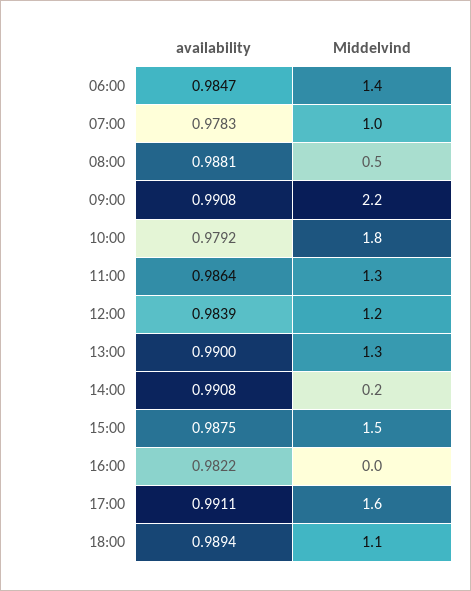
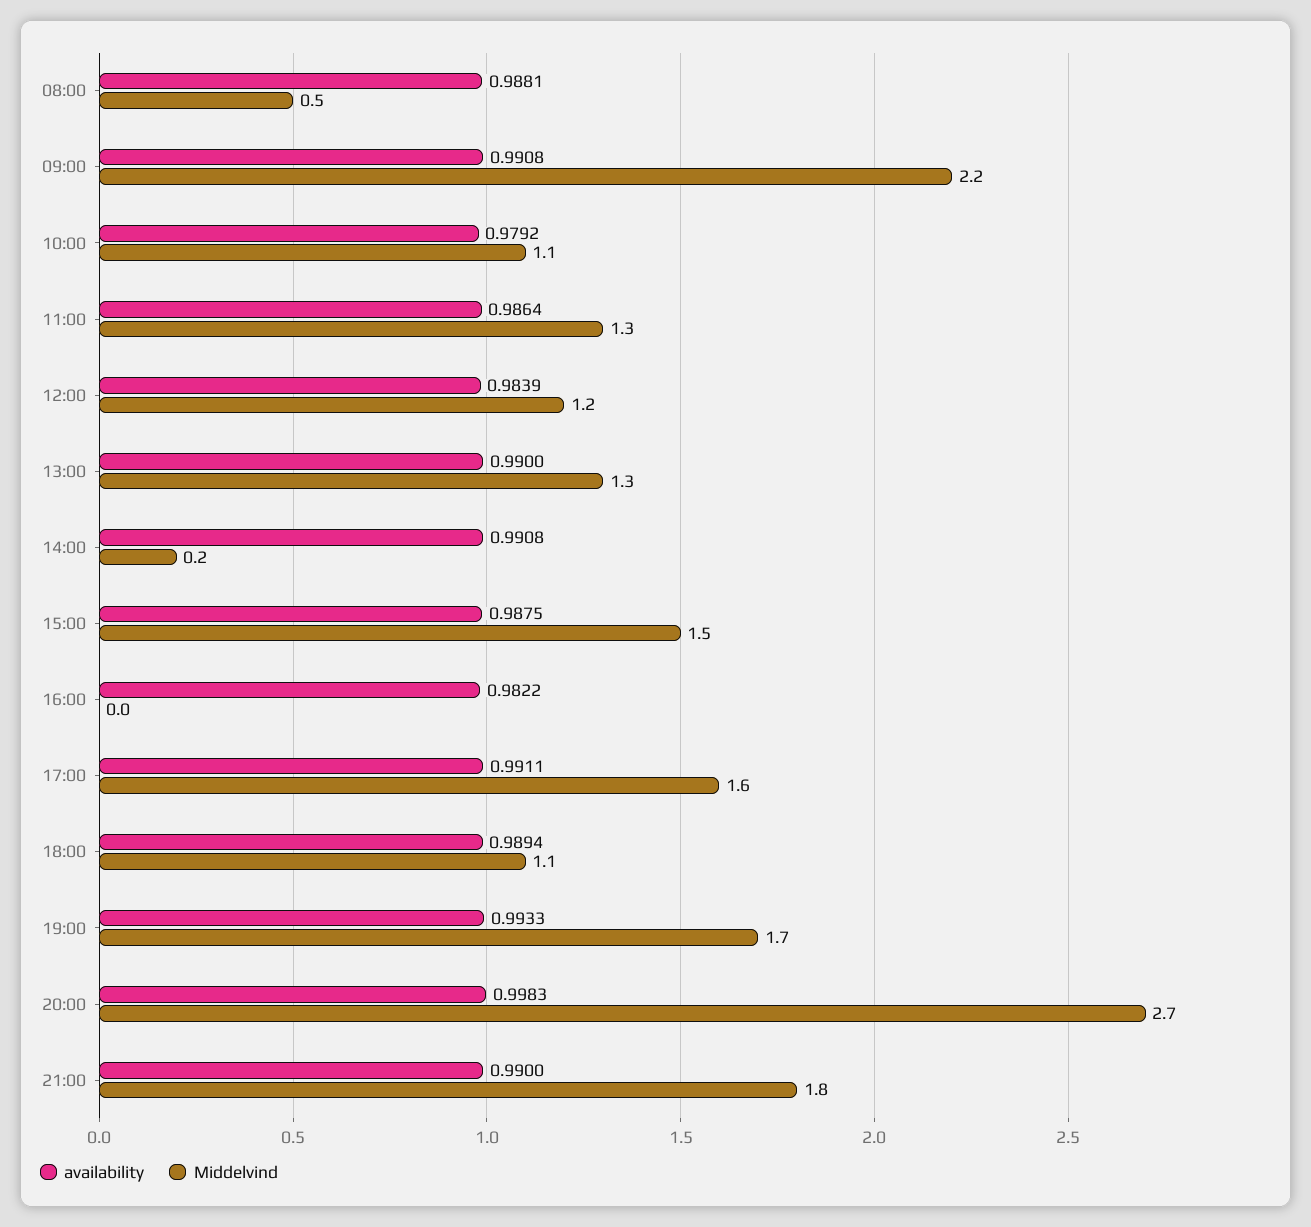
availability, 06:00: 0.9847 -> none
Middelvind, 06:00: 1.4 -> none
availability, 07:00: 0.9783 -> none
Middelvind, 07:00: 1 -> none
Middelvind, 10:00: 1.8 -> 1.1
availability, 19:00: none -> 0.9933
Middelvind, 19:00: none -> 1.7
availability, 20:00: none -> 0.9983
Middelvind, 20:00: none -> 2.7
availability, 21:00: none -> 0.99
Middelvind, 21:00: none -> 1.8

